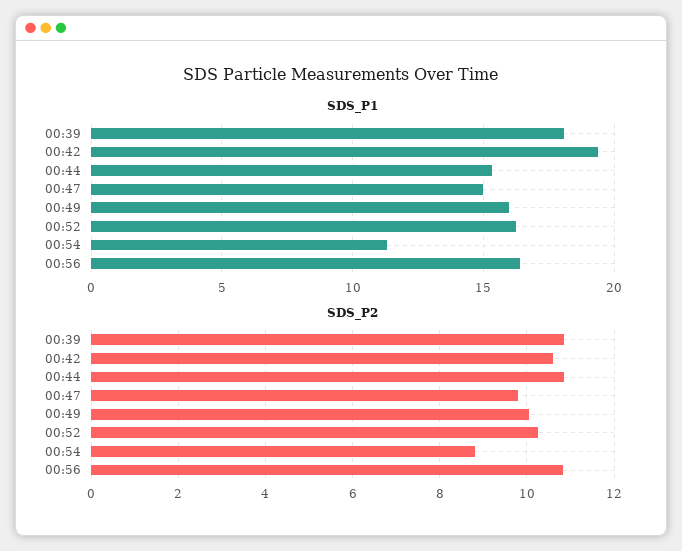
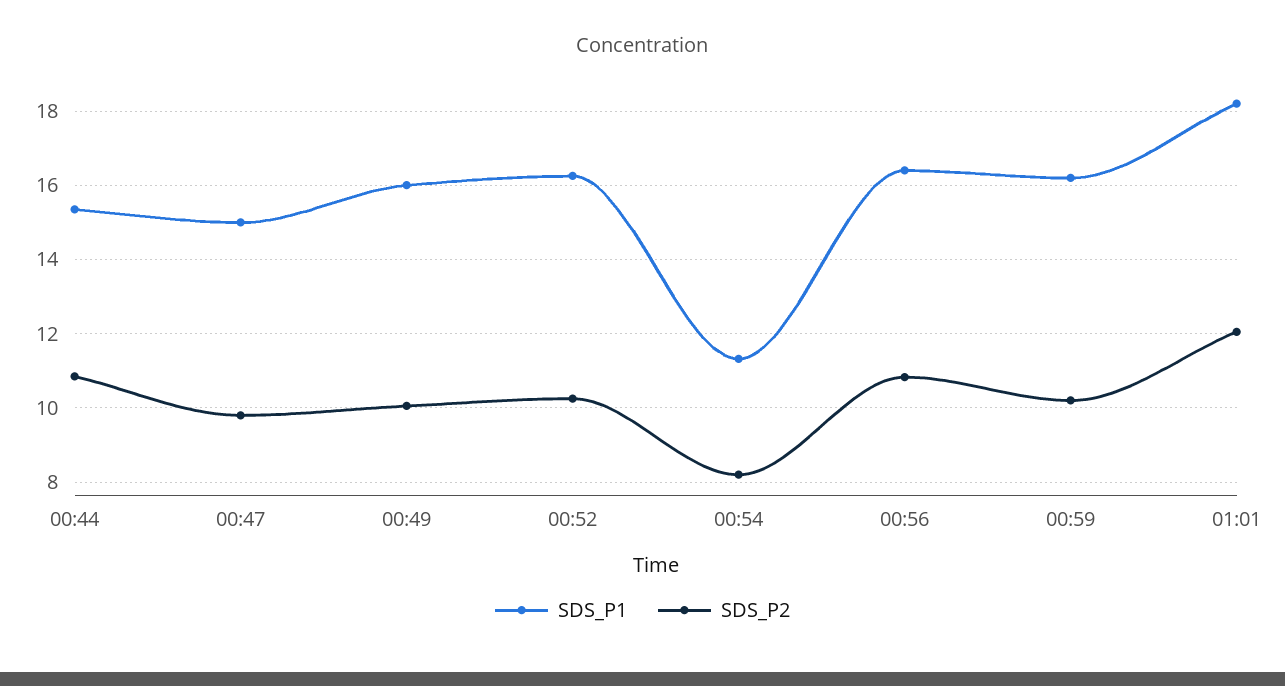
SDS_P1, 00:39: 18 -> none
SDS_P1, 00:42: 19.5 -> none
SDS_P2, 00:39: 10.8 -> none
SDS_P2, 00:42: 10.6 -> none
SDS_P2, 00:54: 8.8 -> 8.2
SDS_P1, 00:59: none -> 16.2
SDS_P2, 00:59: none -> 10.2
SDS_P1, 01:01: none -> 18.2
SDS_P2, 01:01: none -> 12

